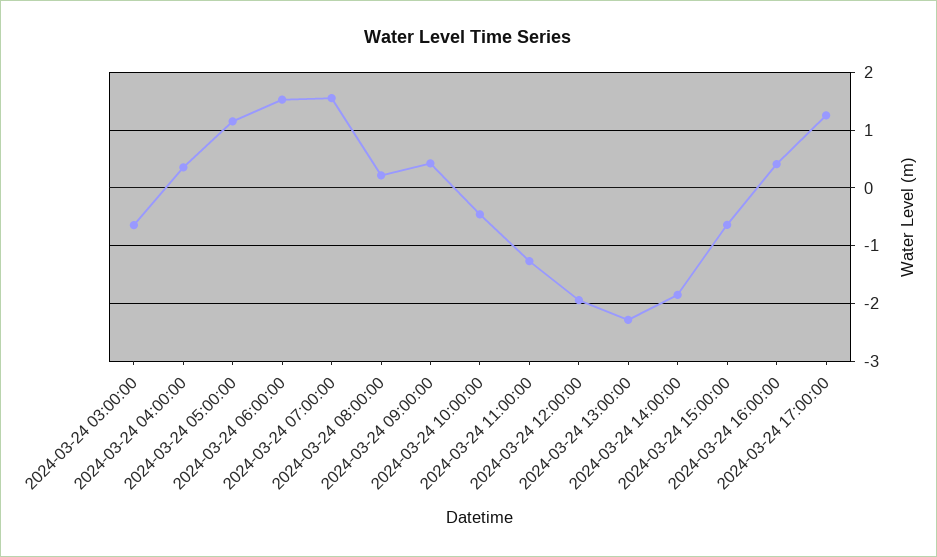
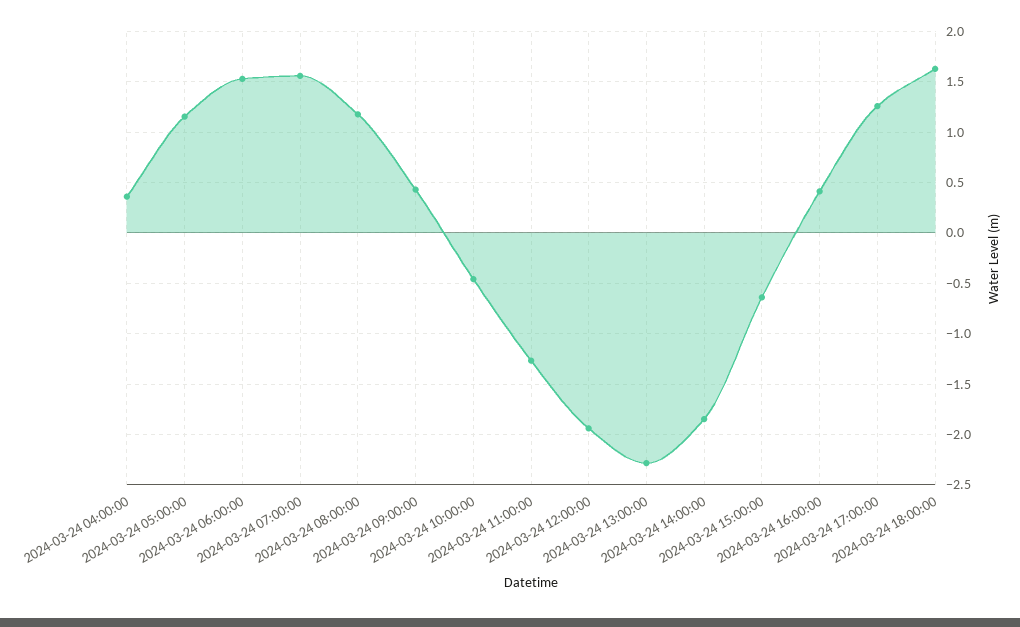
2024-03-24 03:00:00: -0.6 -> none
2024-03-24 08:00:00: 0.2 -> 1.2
2024-03-24 18:00:00: none -> 1.6

